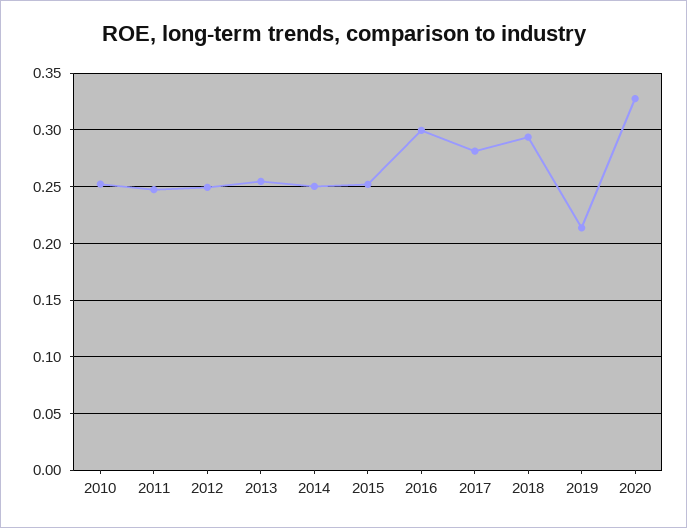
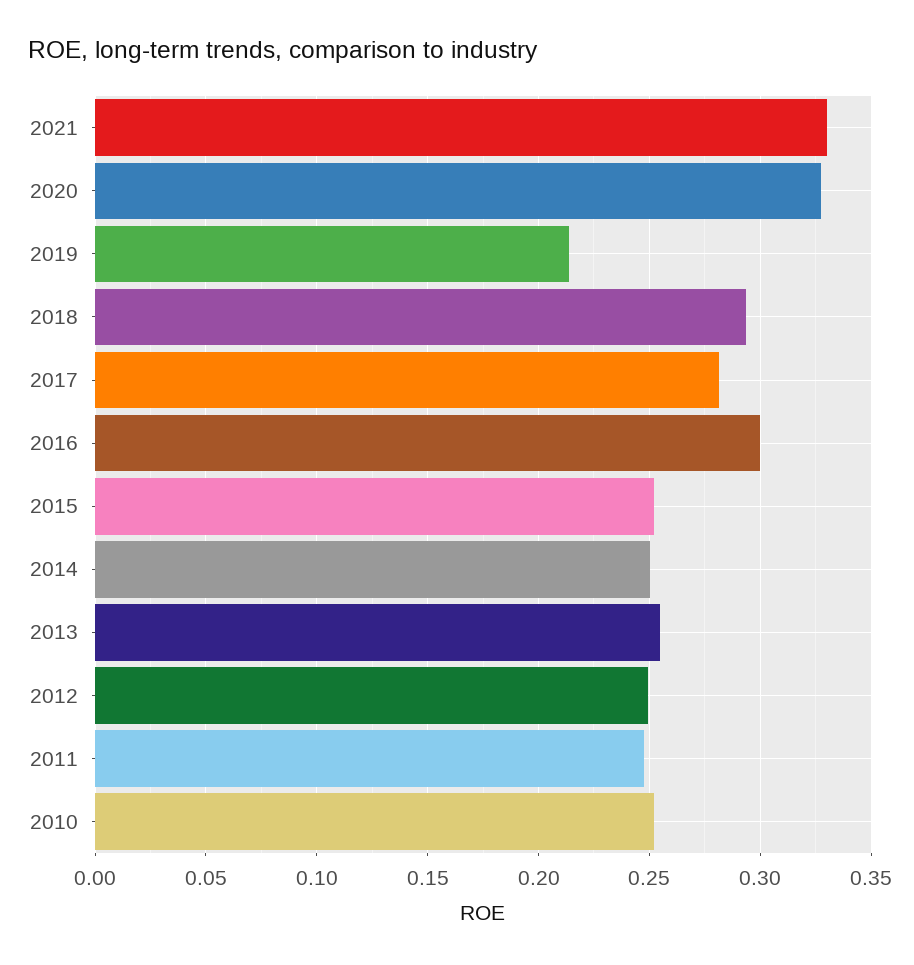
2021: none -> 0.33

